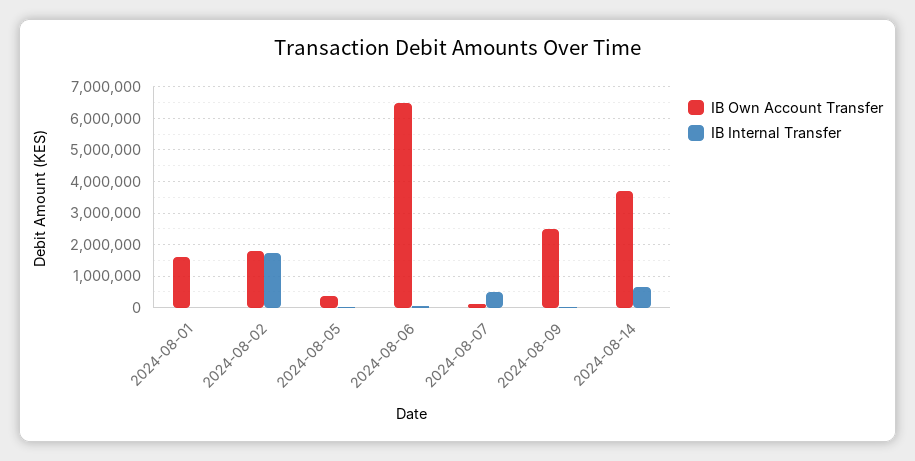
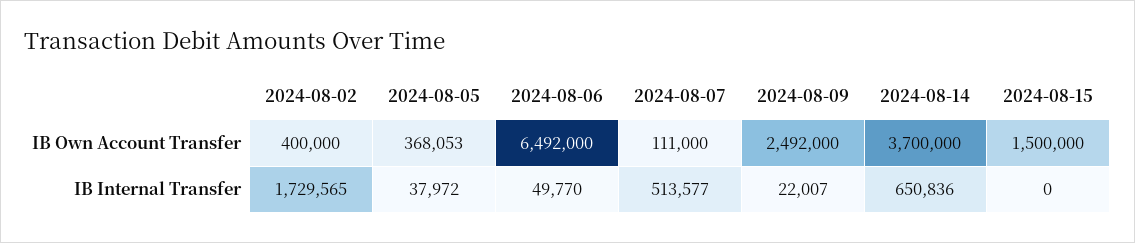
IB Own Account Transfer, 2024-08-01: 1600000 -> none
IB Internal Transfer, 2024-08-01: 0 -> none
IB Own Account Transfer, 2024-08-02: 1800000 -> 400000
IB Own Account Transfer, 2024-08-15: none -> 1500000
IB Internal Transfer, 2024-08-15: none -> 0

